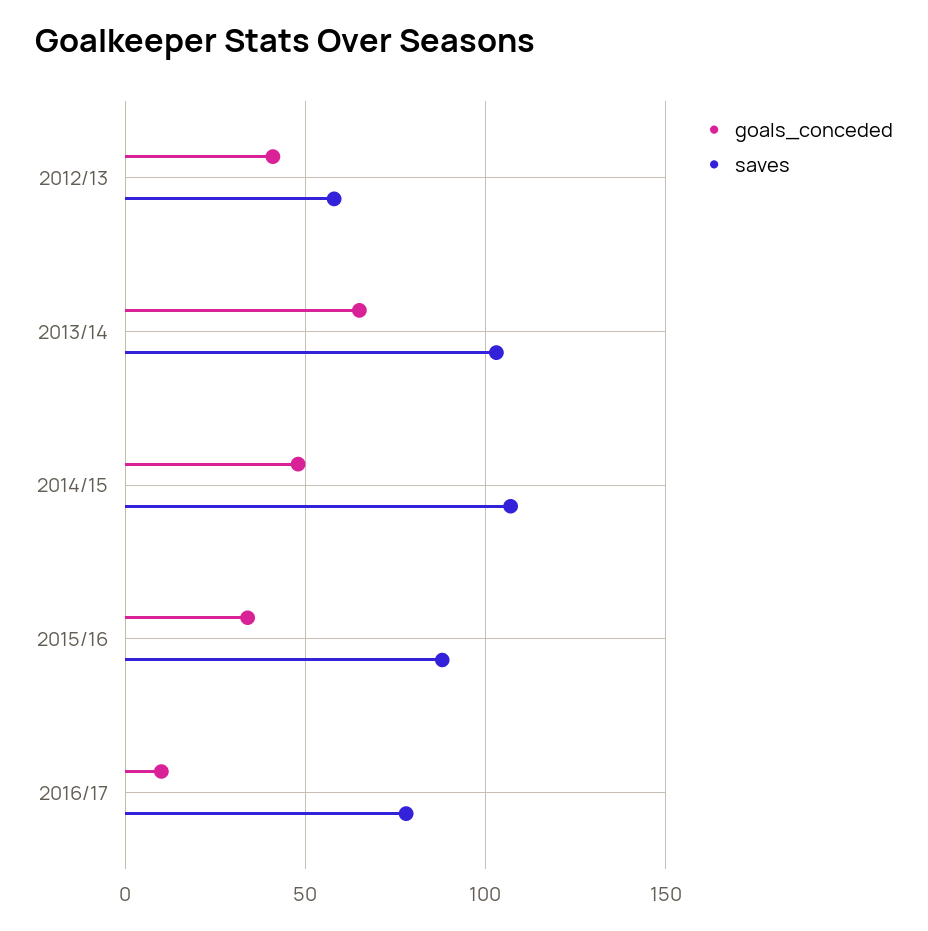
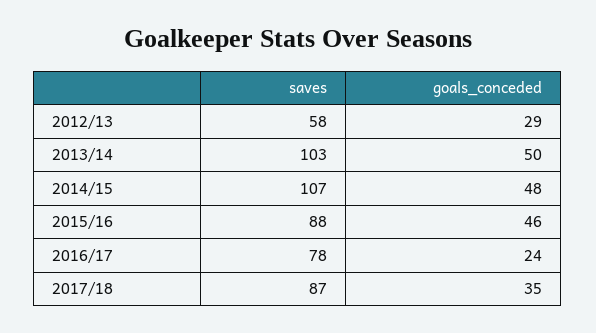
goals_conceded, 2012/13: 40 -> 29
goals_conceded, 2013/14: 65 -> 50
goals_conceded, 2015/16: 35 -> 46
goals_conceded, 2016/17: 10 -> 24
saves, 2017/18: none -> 87
goals_conceded, 2017/18: none -> 35

